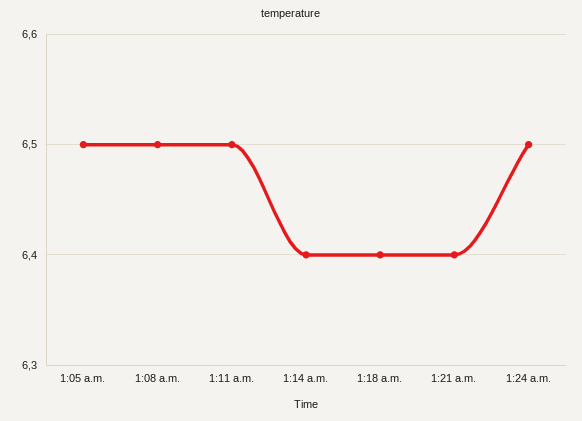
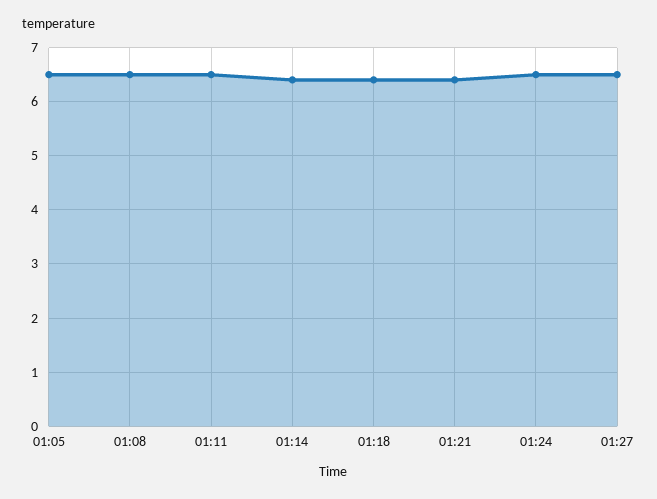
01:27: none -> 6.5

